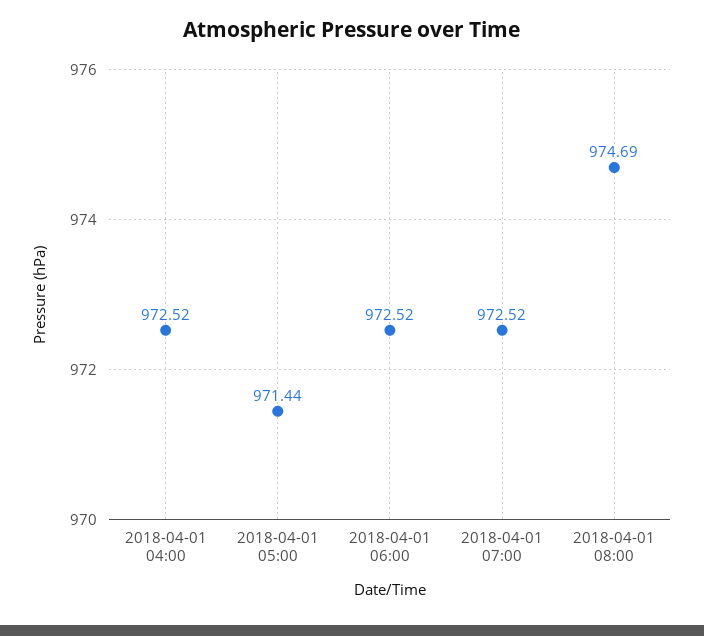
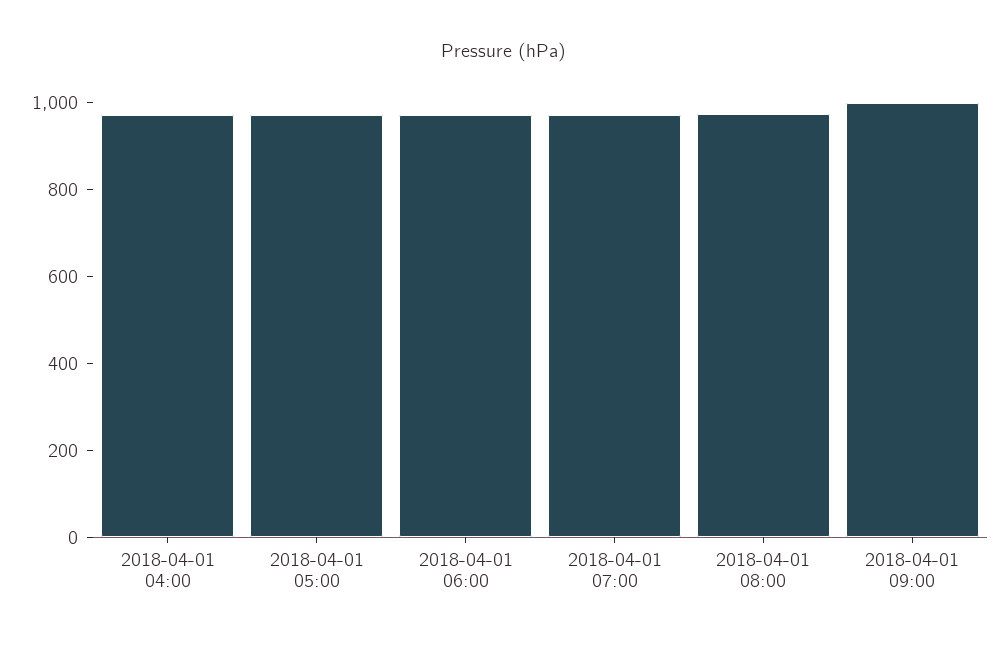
2018-04-01 09:00: none -> 1000

